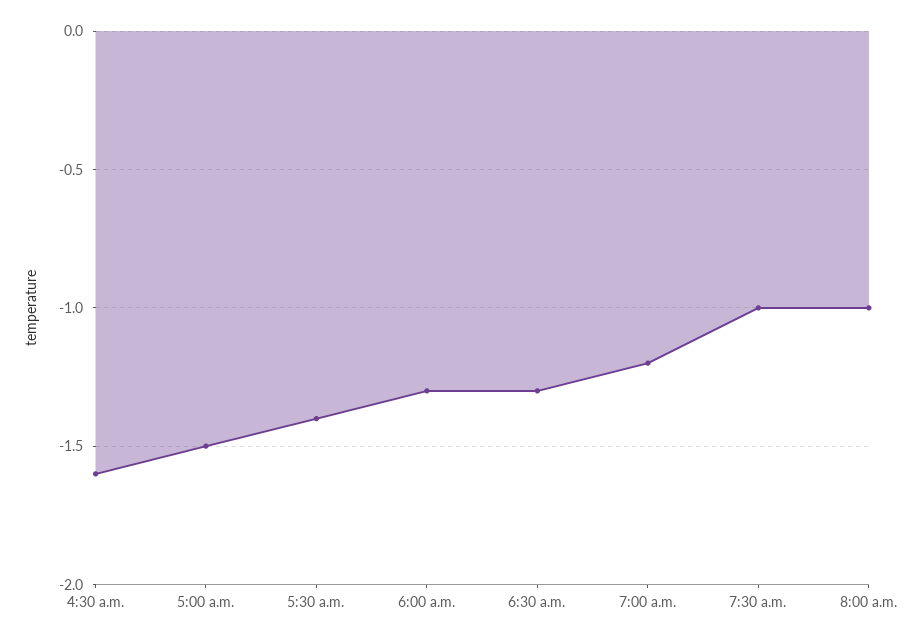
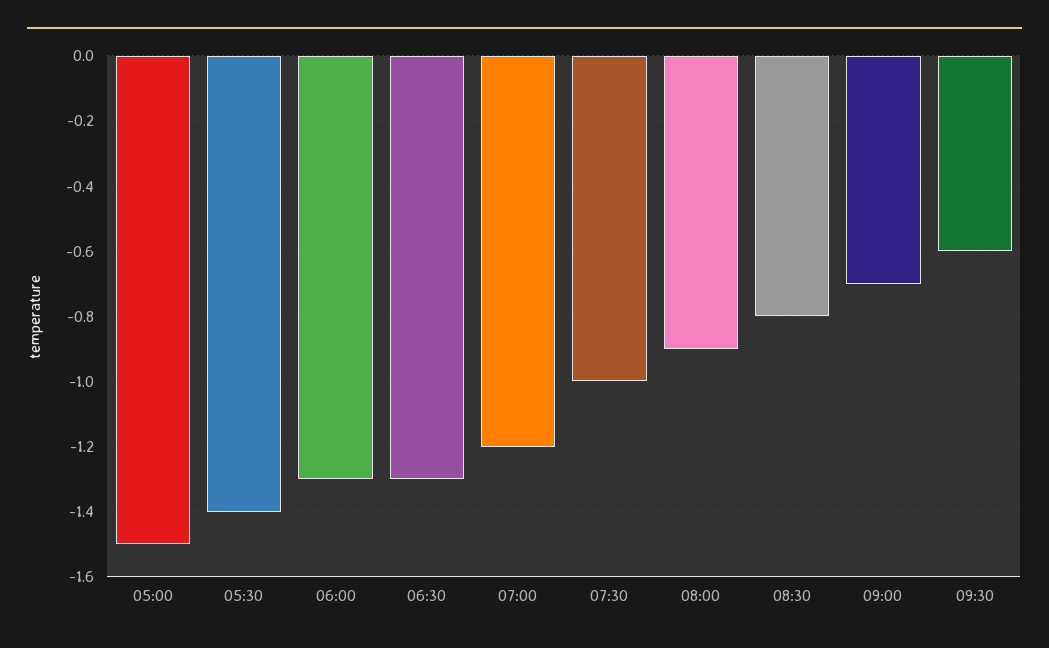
4:30 a.m.: -1.6 -> none
8:00 a.m.: -1 -> -0.9
08:30: none -> -0.8
09:00: none -> -0.7
09:30: none -> -0.6

